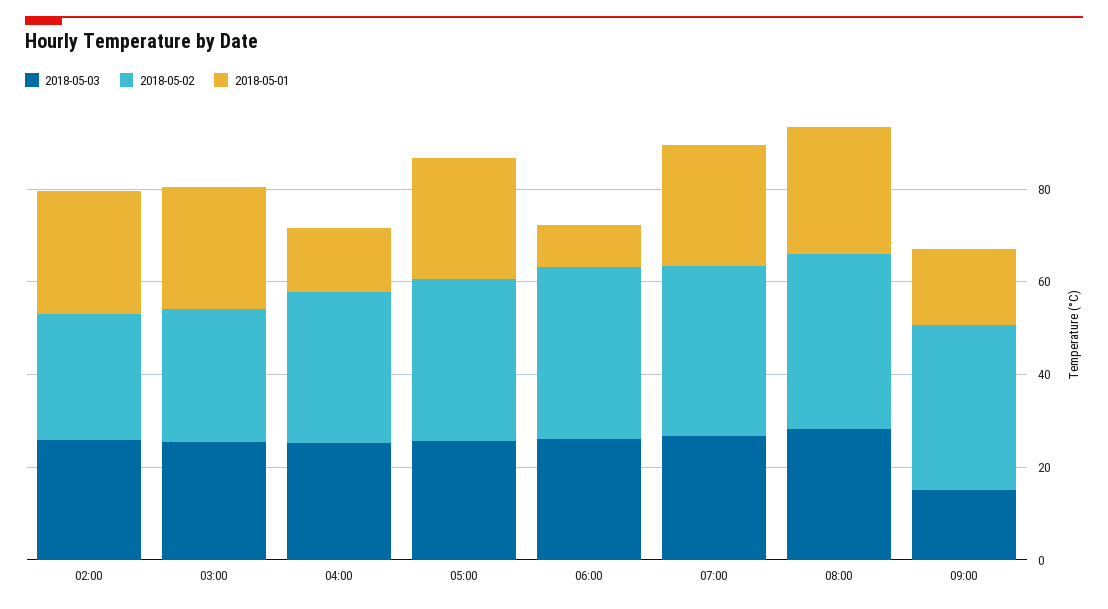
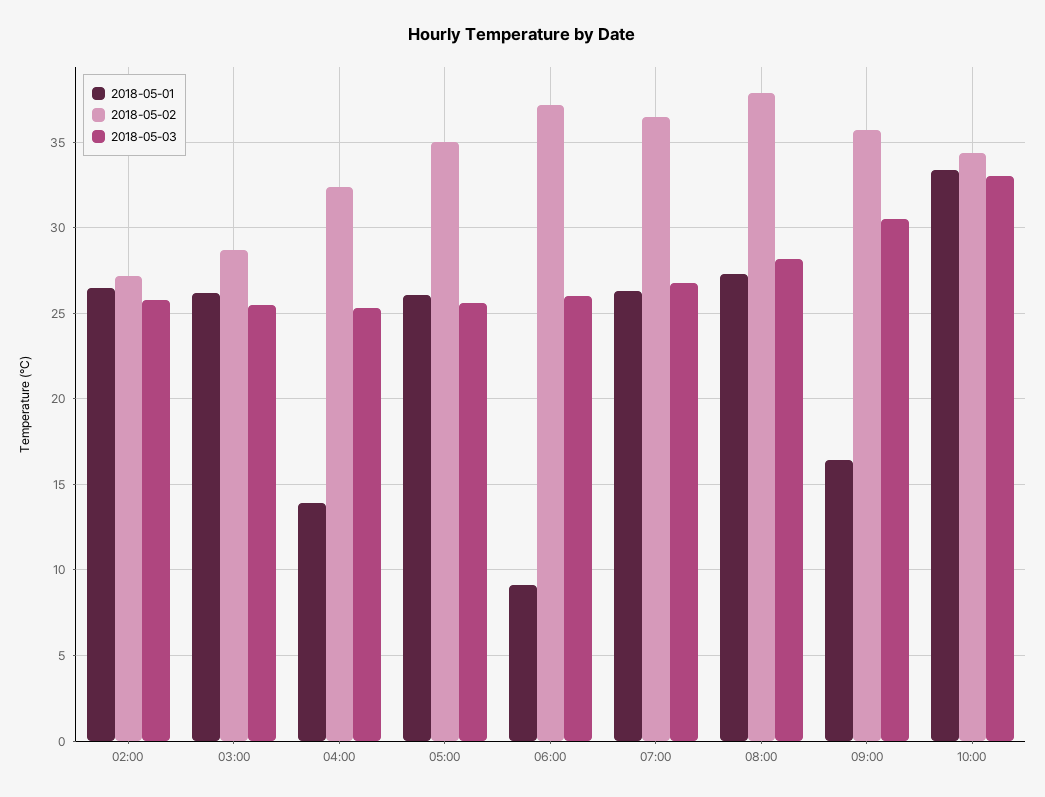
2018-05-03, 09:00: 15 -> 30.5
2018-05-01, 10:00: none -> 33.5
2018-05-02, 10:00: none -> 34.5
2018-05-03, 10:00: none -> 33

